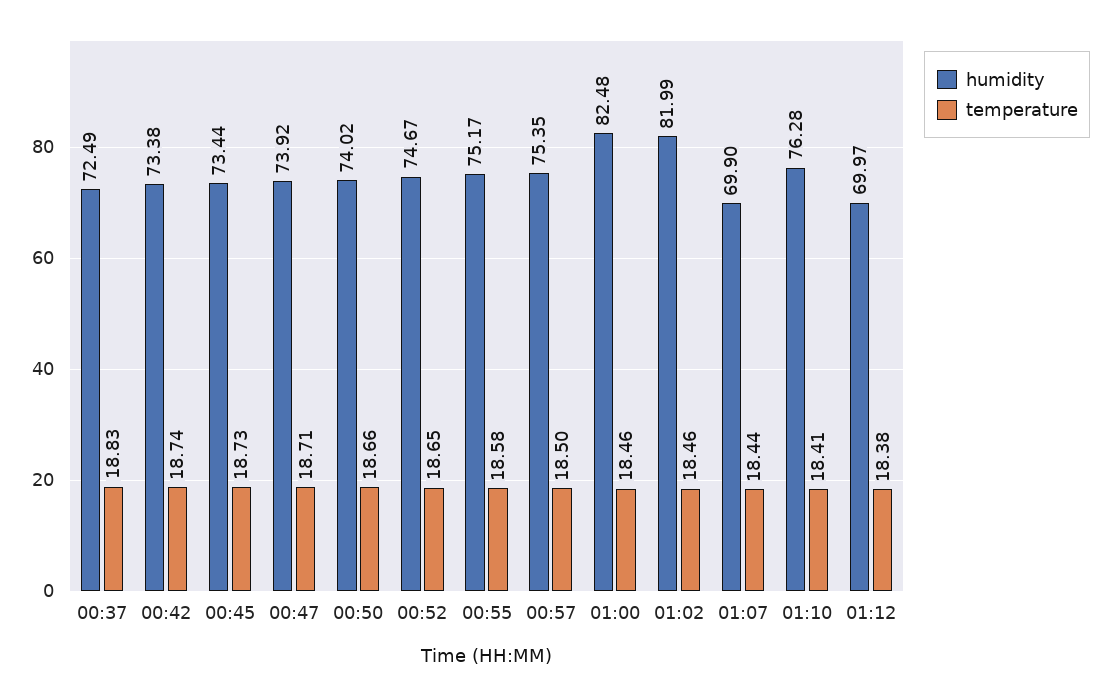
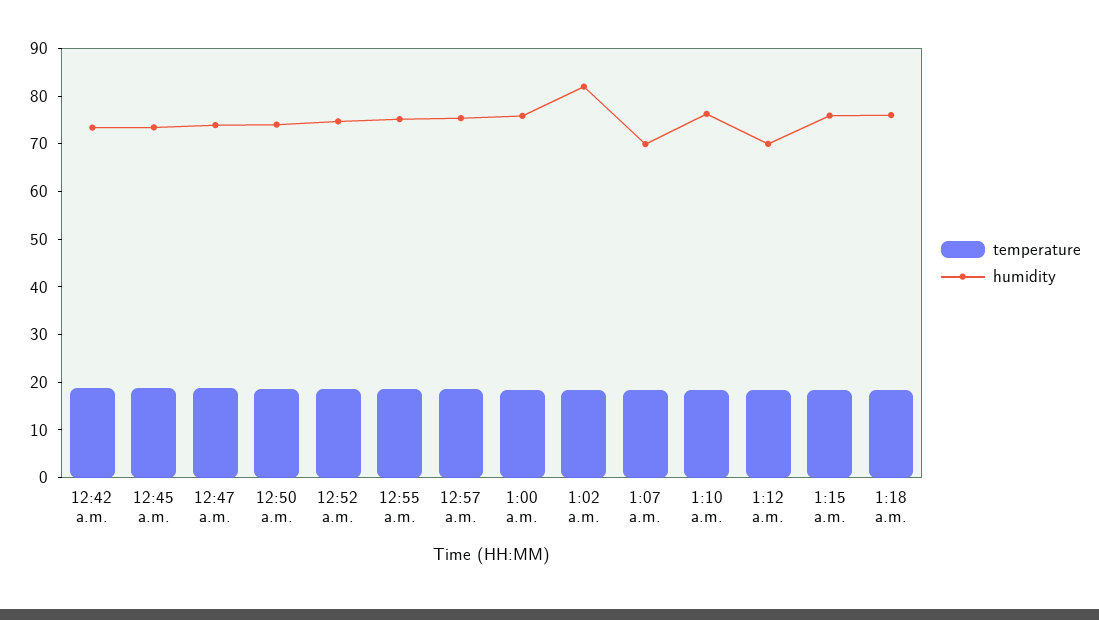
humidity, 00:37: 72.49 -> none
temperature, 00:37: 18.83 -> none
humidity, 01:00: 82.48 -> 76
temperature, 1:15 a.m.: none -> 18
humidity, 1:15 a.m.: none -> 76
temperature, 1:18 a.m.: none -> 18
humidity, 1:18 a.m.: none -> 76

